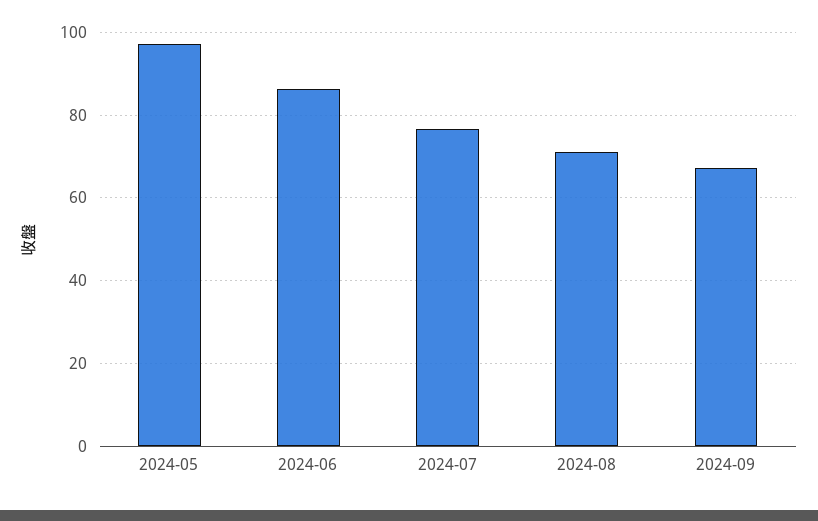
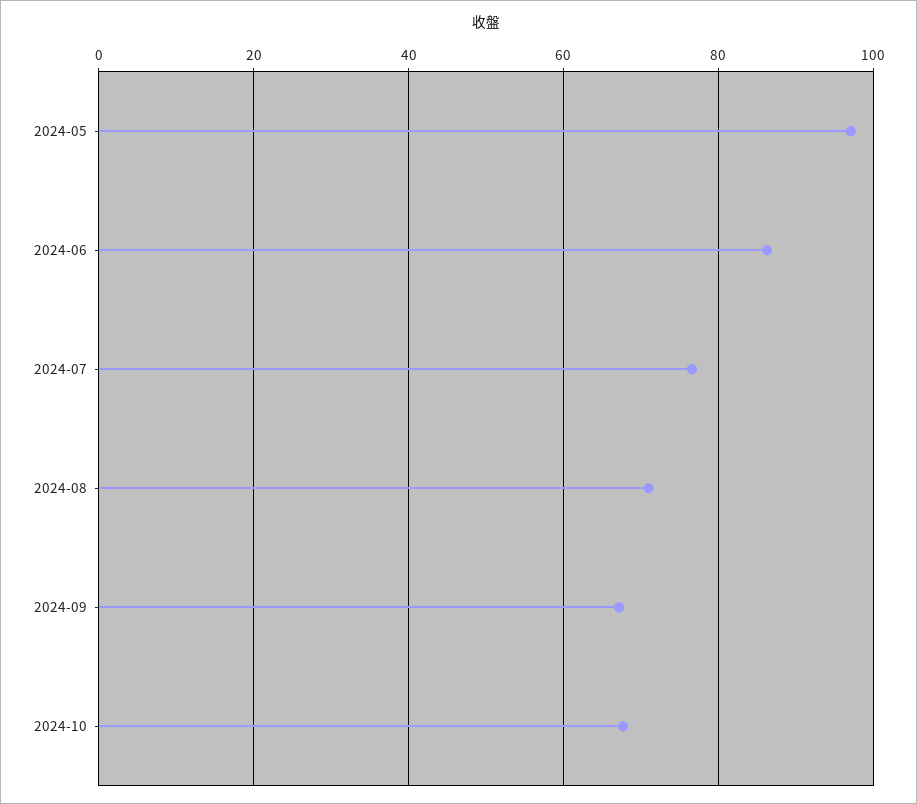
2024-10: none -> 68

